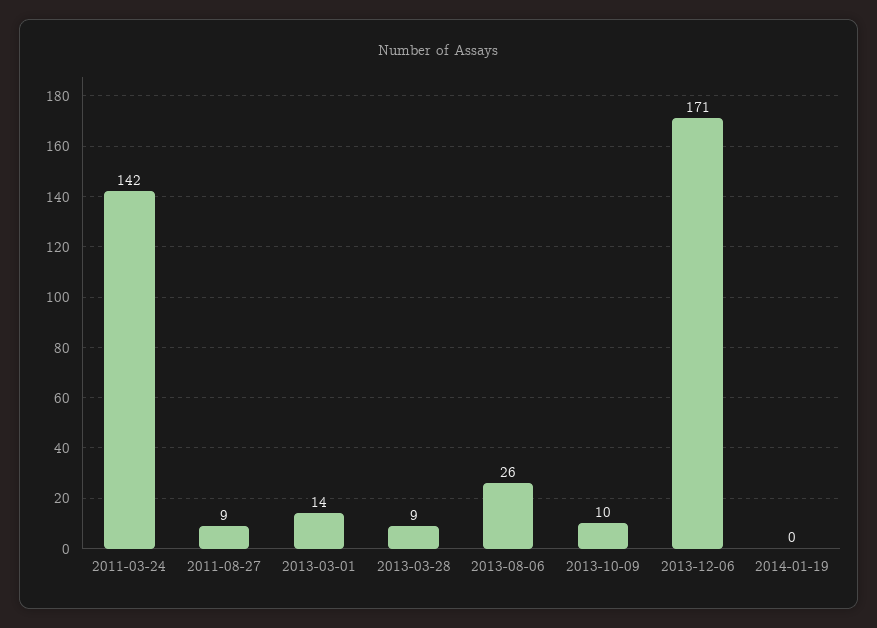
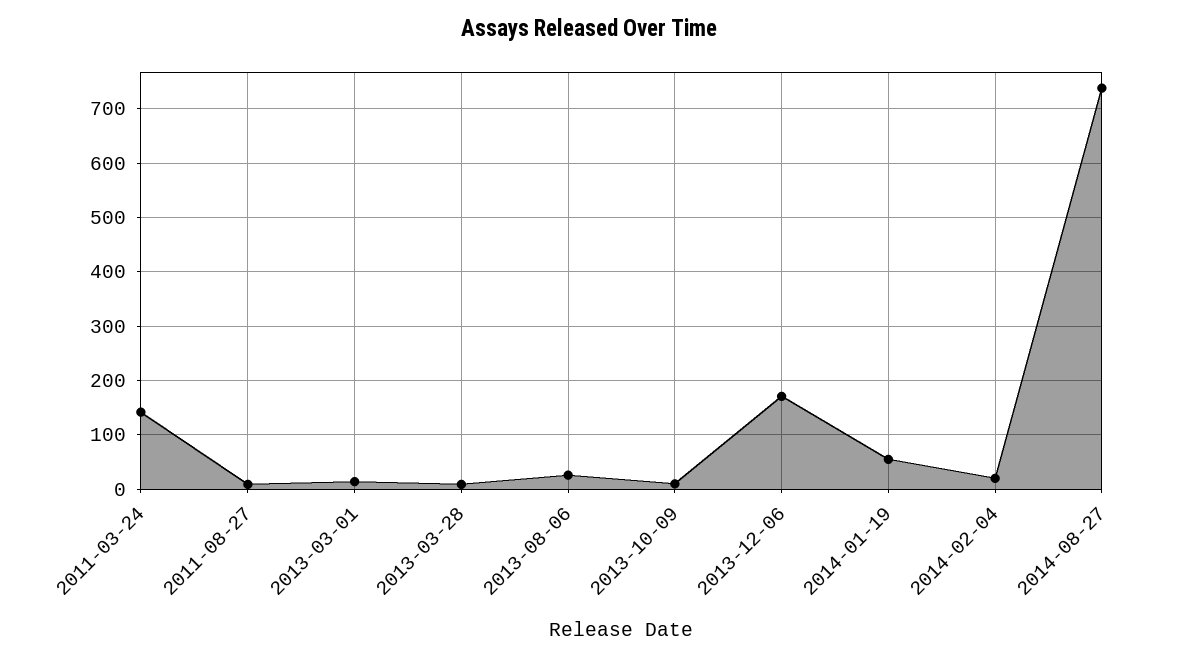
2014-01-19: 0 -> 60
2014-02-04: none -> 20
2014-08-27: none -> 740

